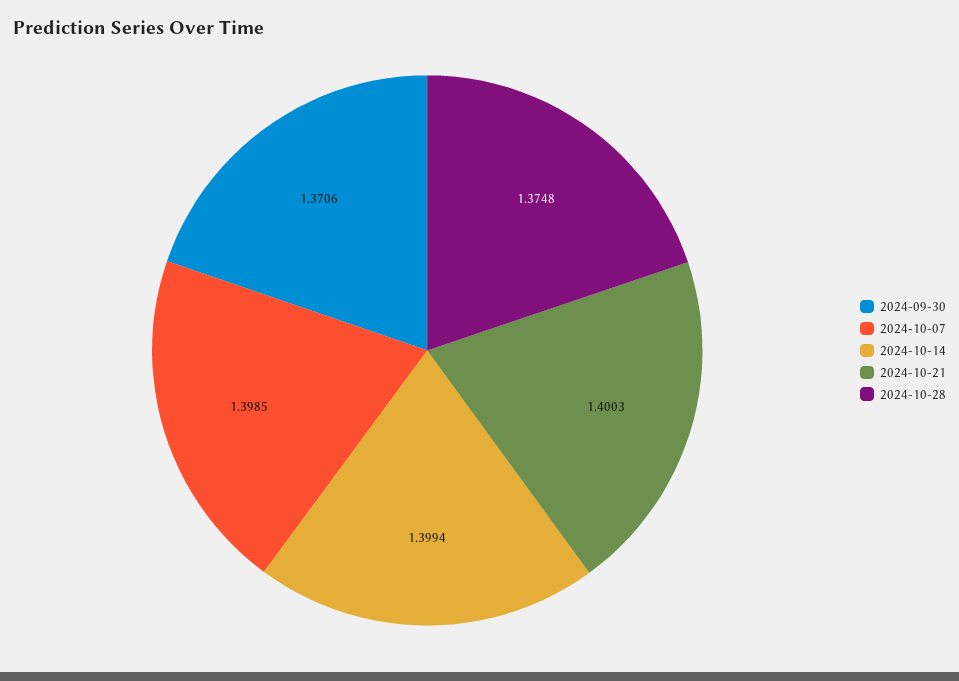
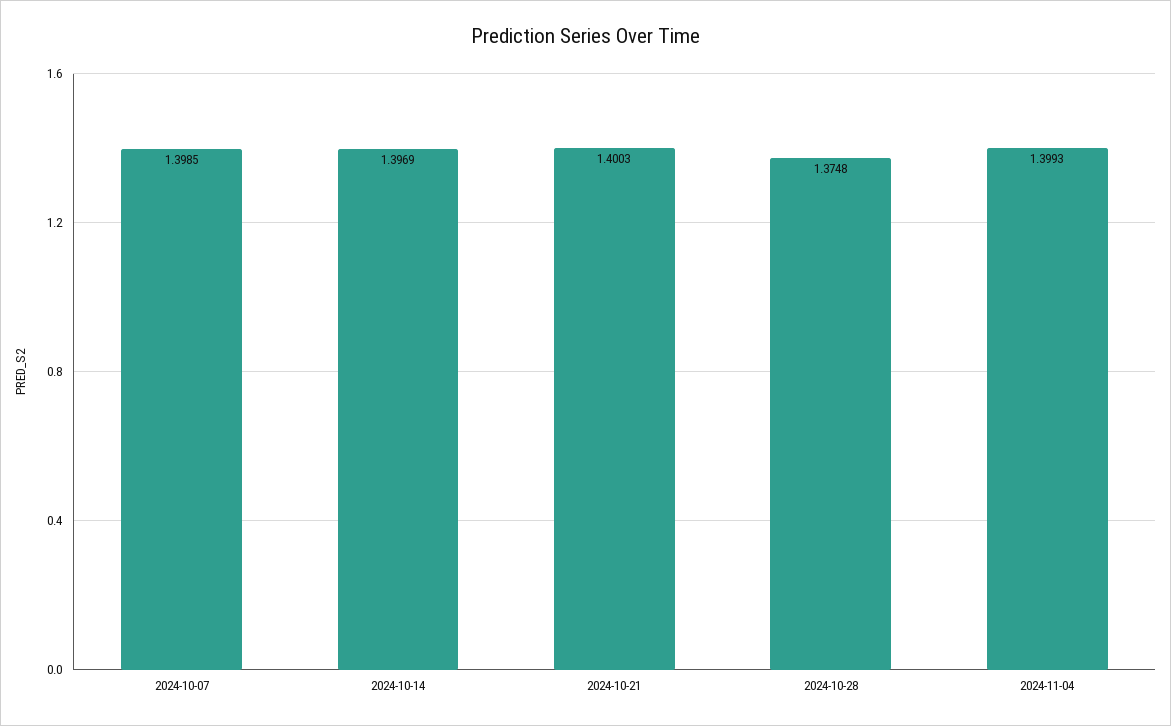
2024-09-30: 1.3706 -> none
2024-10-14: 1.3994 -> 1.3969
2024-11-04: none -> 1.3993

